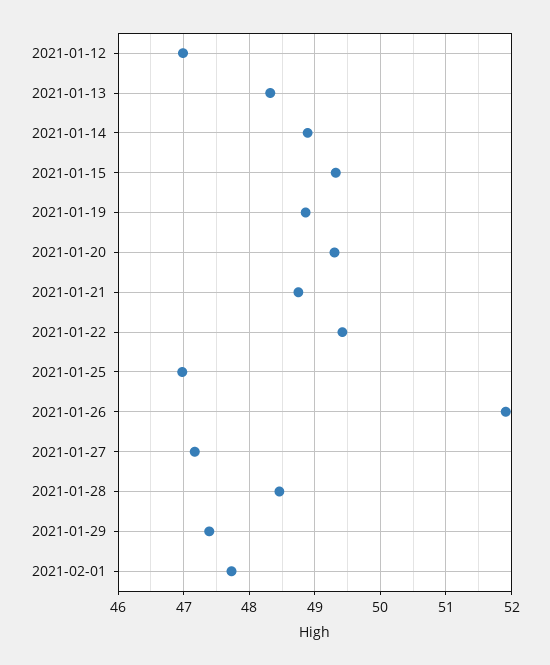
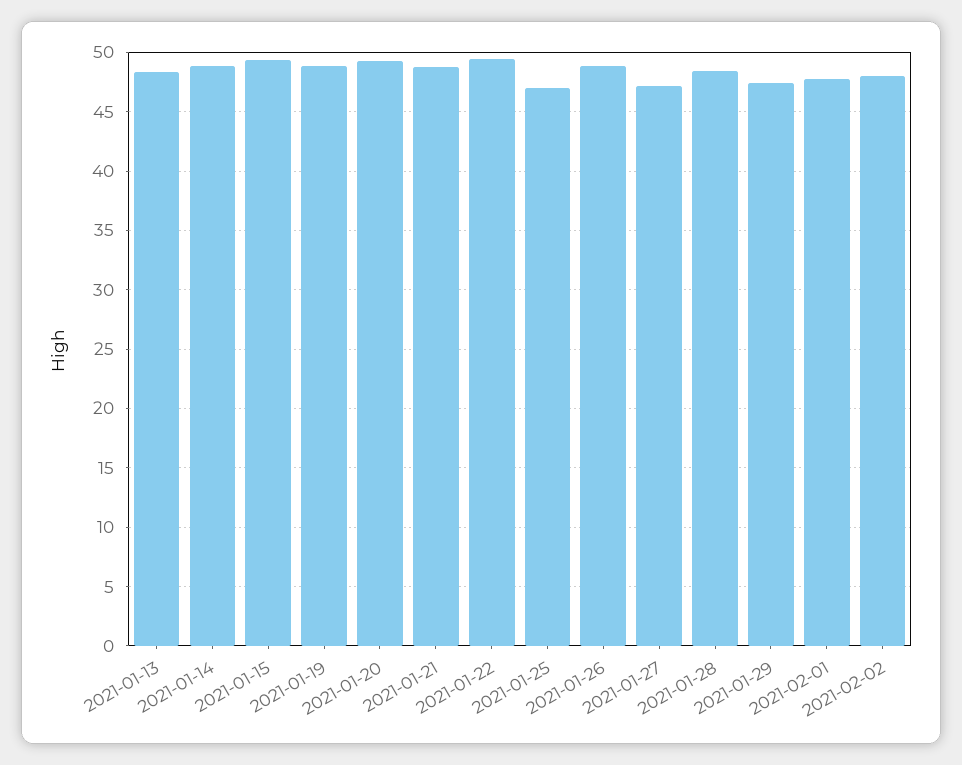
2021-01-12: 47 -> none
2021-01-26: 51.9 -> 49
2021-02-02: none -> 48

